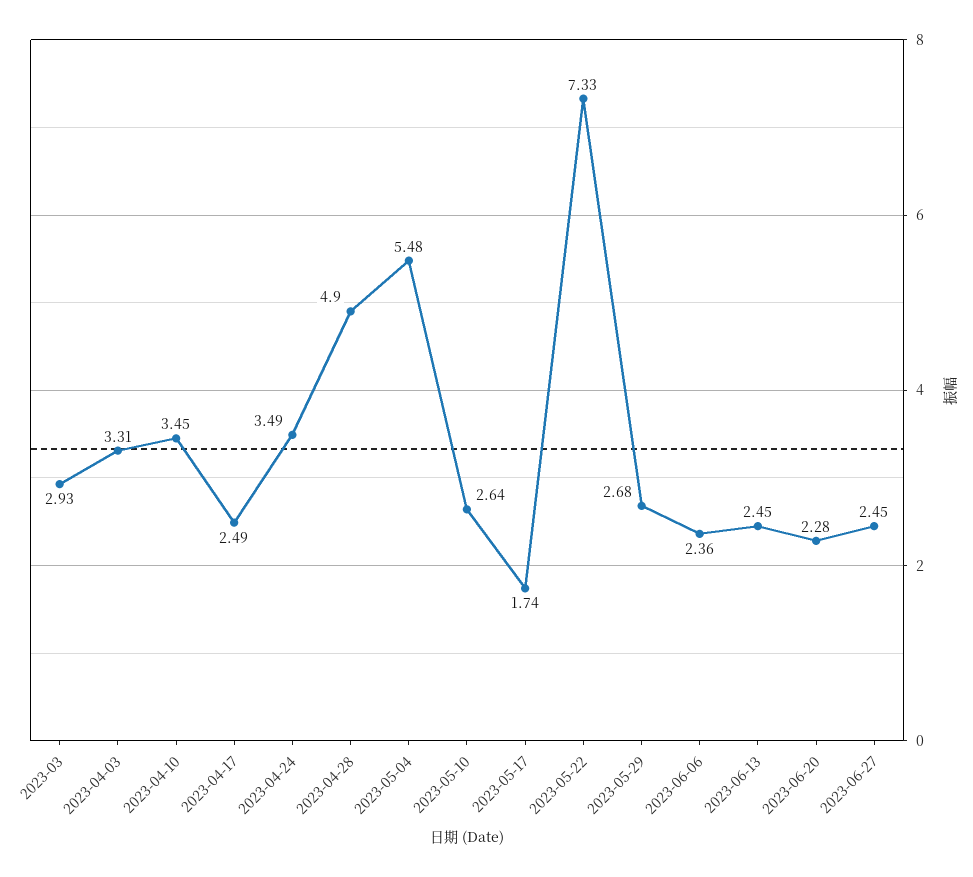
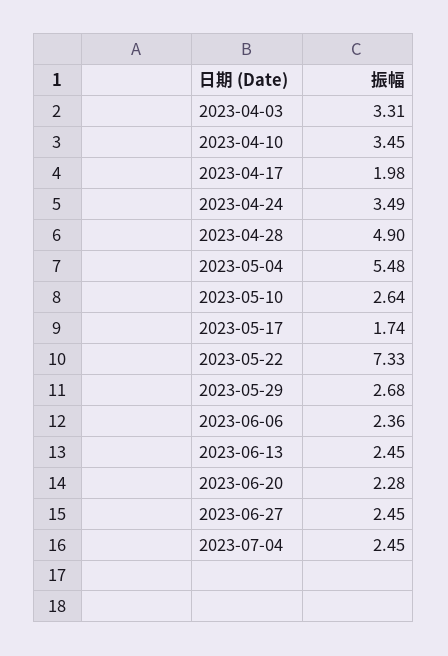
2023-03: 2.93 -> none
2023-04-17: 2.49 -> 1.98
2023-07-04: none -> 2.45

